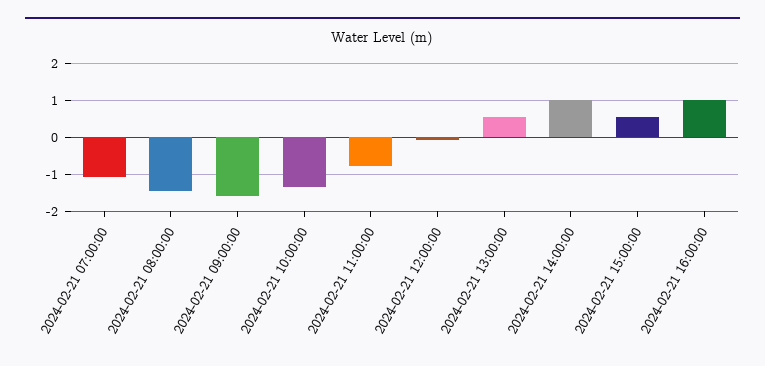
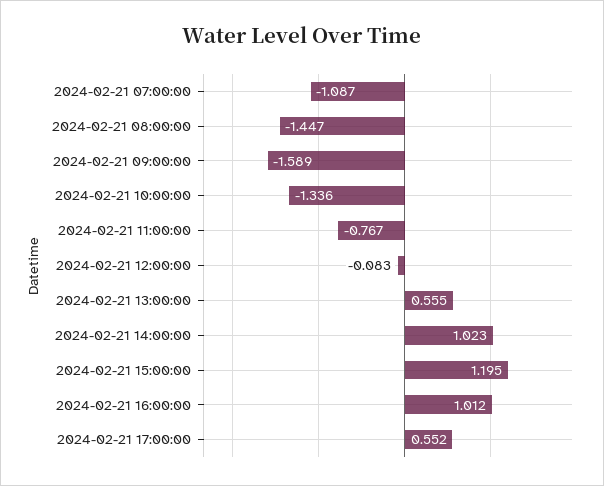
2024-02-21 15:00:00: 0.6 -> 1.195
2024-02-21 17:00:00: none -> 0.552

